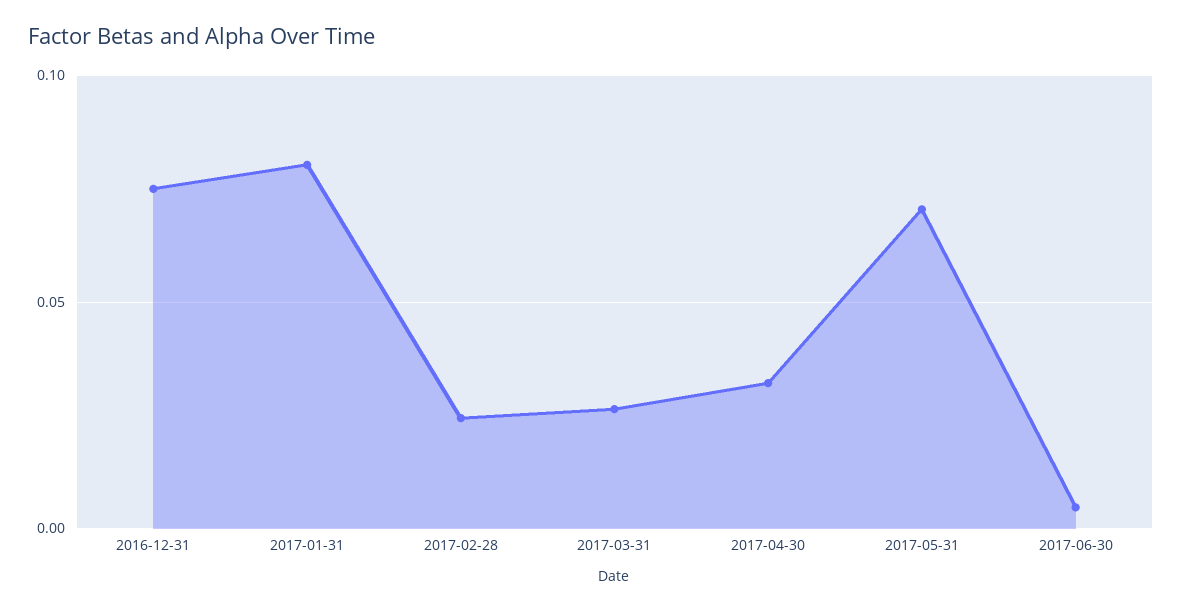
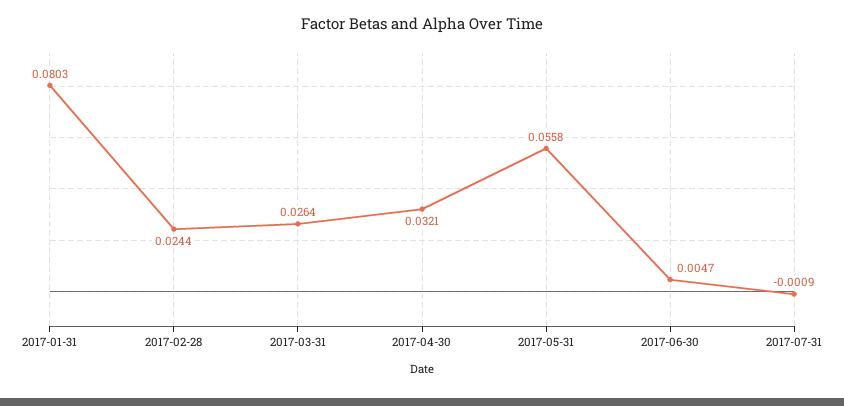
2016-12-31: 0.075 -> none
2017-05-31: 0.07 -> 0.0558
2017-07-31: none -> -0.0009

